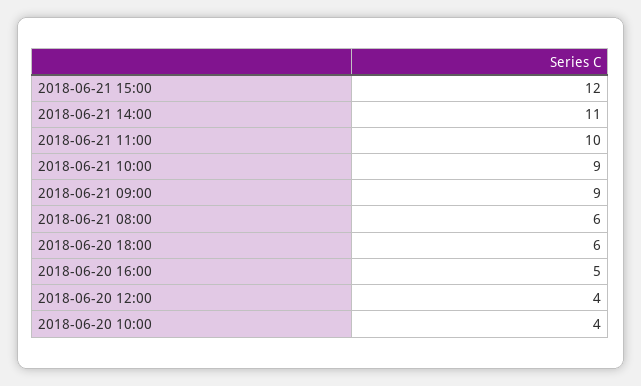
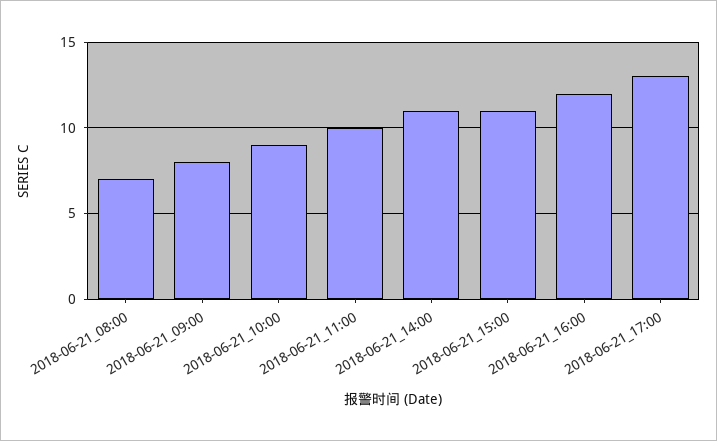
2018-06-21 15:00: 12 -> 11
2018-06-21 09:00: 9 -> 8
2018-06-21 08:00: 6 -> 7
2018-06-20 18:00: 6 -> none
2018-06-20 16:00: 5 -> none
2018-06-20 12:00: 4 -> none
2018-06-20 10:00: 4 -> none
2018-06-21_16:00: none -> 12
2018-06-21_17:00: none -> 13

